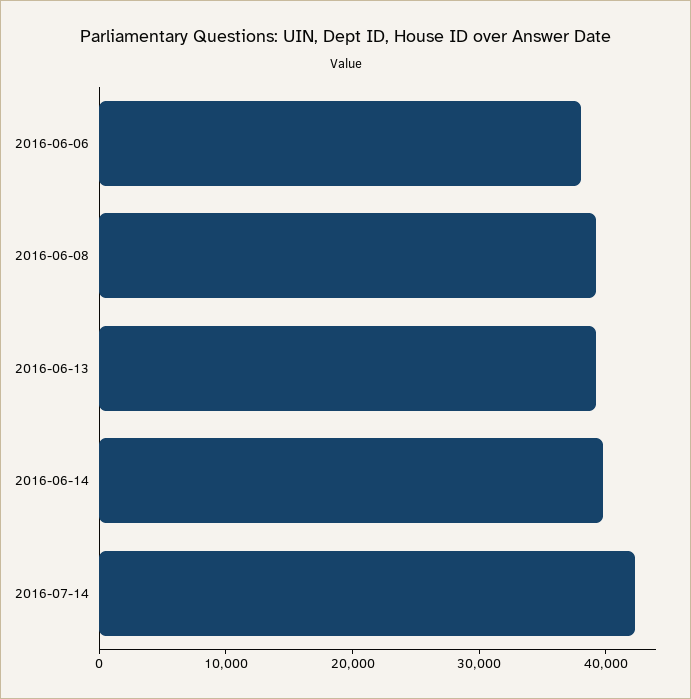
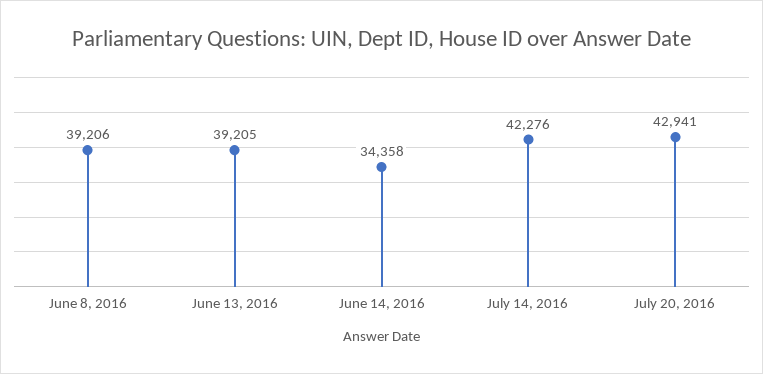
2016-06-06: 38000 -> none
2016-06-14: 40000 -> 34358
July 20, 2016: none -> 42941

